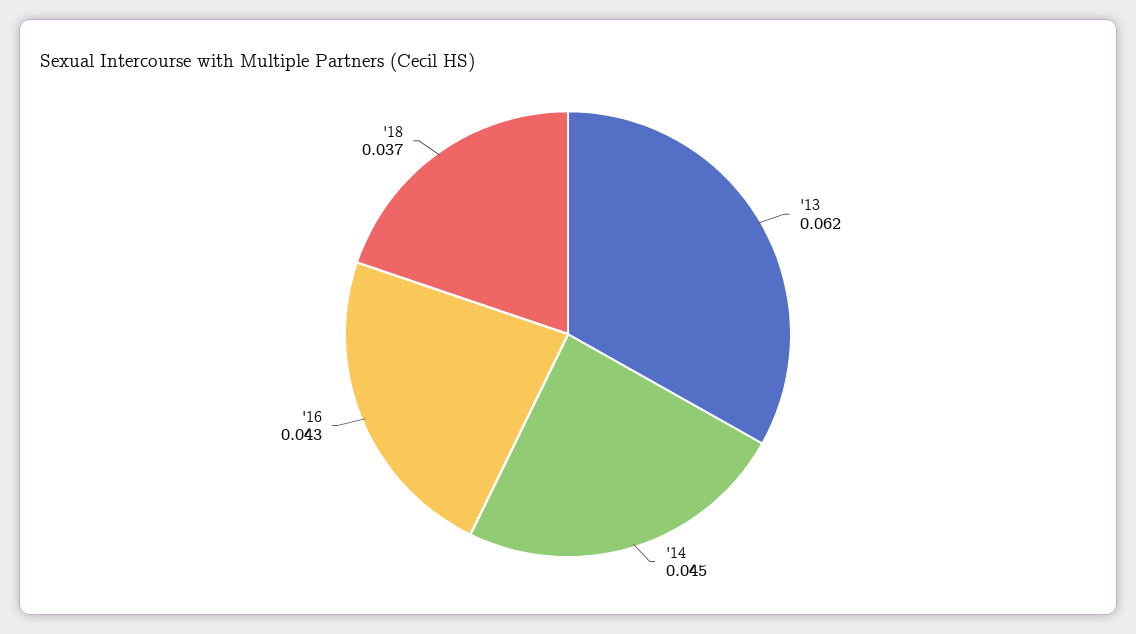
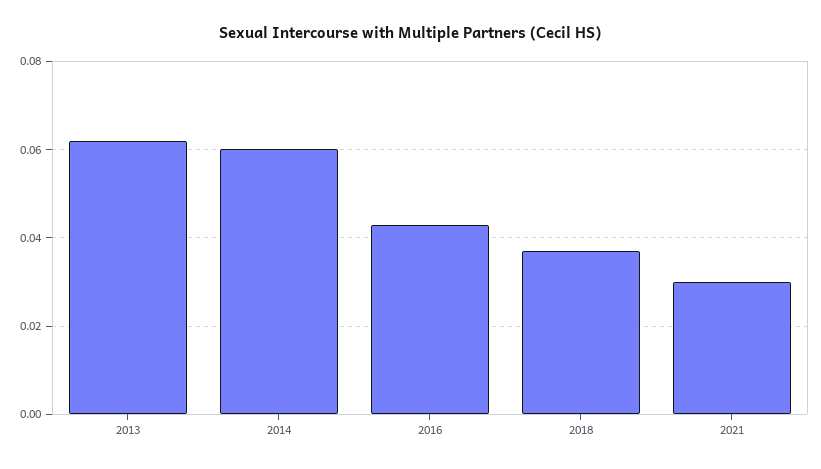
'14: 0.045 -> 0.06
2021: none -> 0.03

